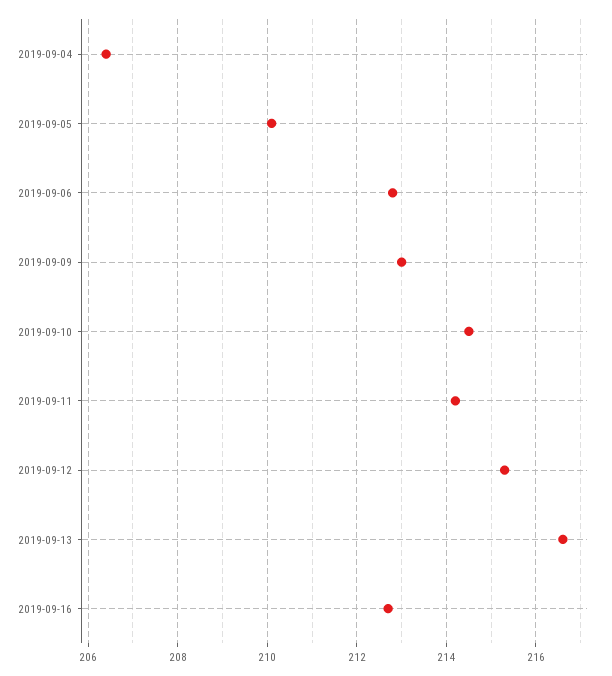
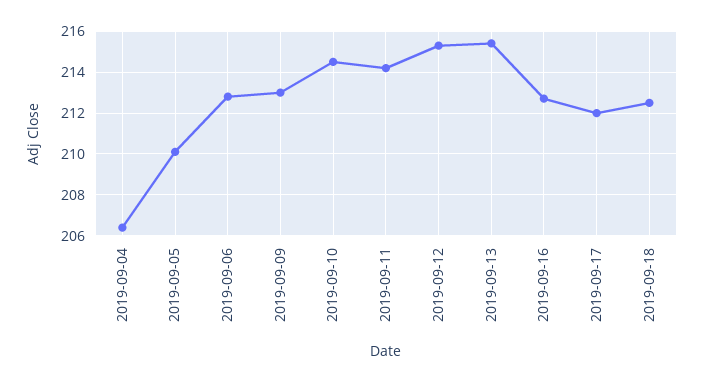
2019-09-13: 216.5 -> 215.5
2019-09-17: none -> 212
2019-09-18: none -> 212.5

